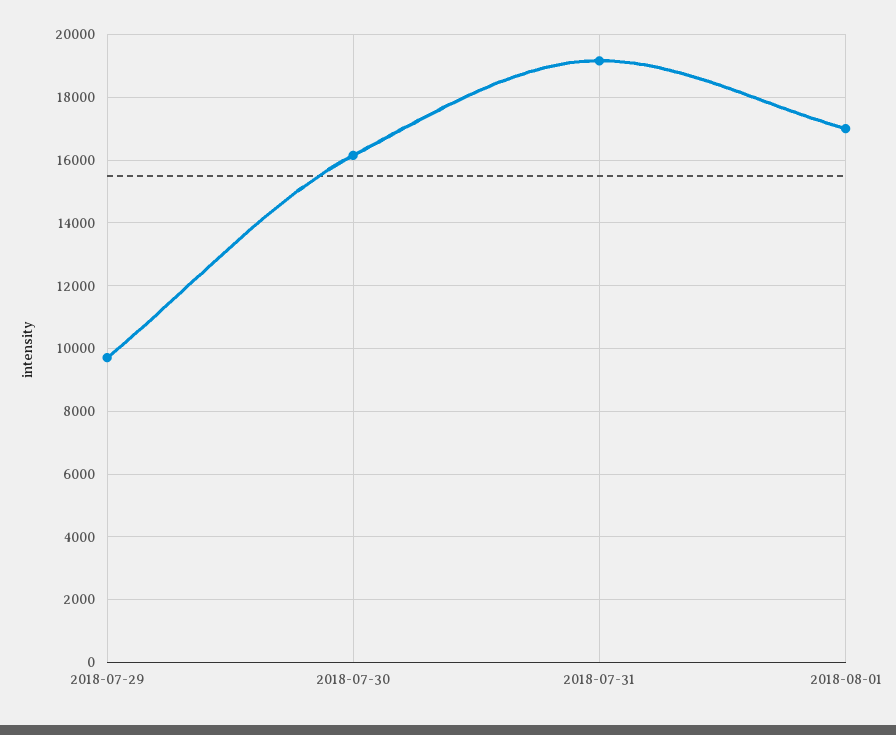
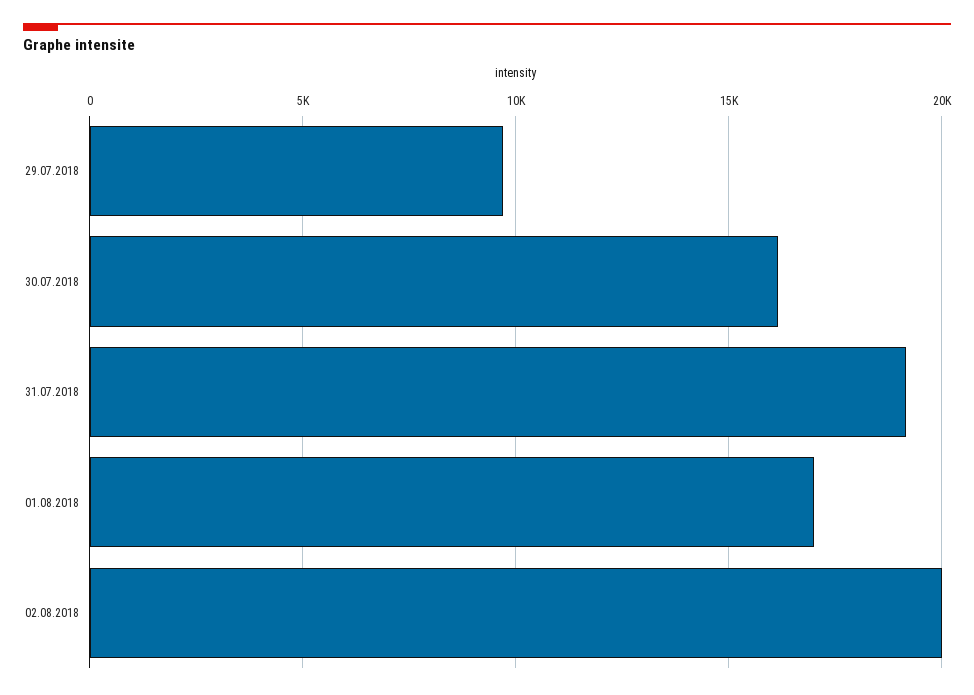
02.08.2018: none -> 20000

